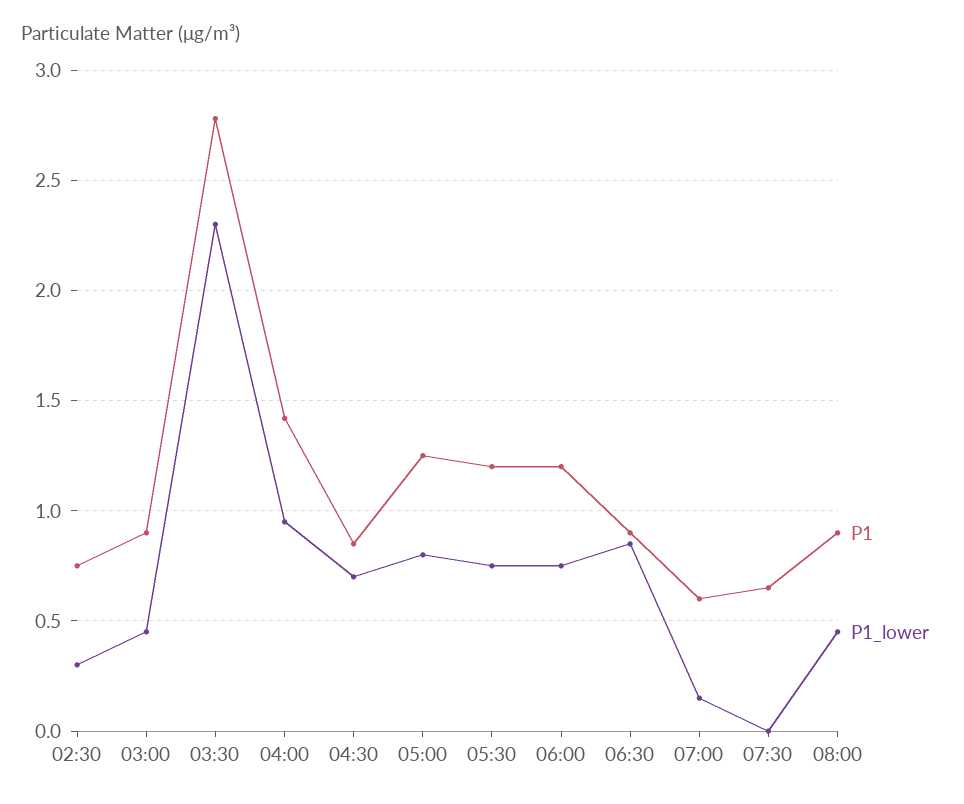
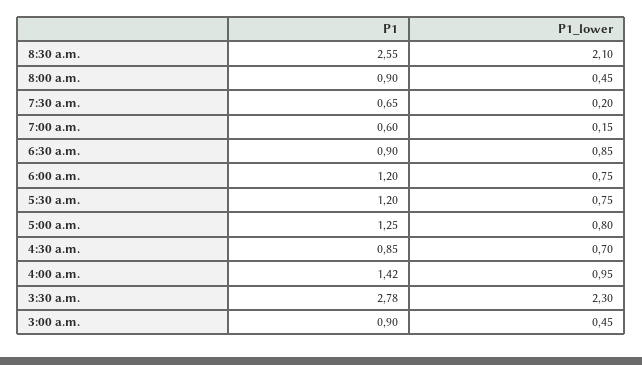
P1, 02:30: 0.75 -> none
P1_lower, 02:30: 0.3 -> none
P1_lower, 07:30: 0 -> 0.2
P1, 8:30 a.m.: none -> 2.55
P1_lower, 8:30 a.m.: none -> 2.1

